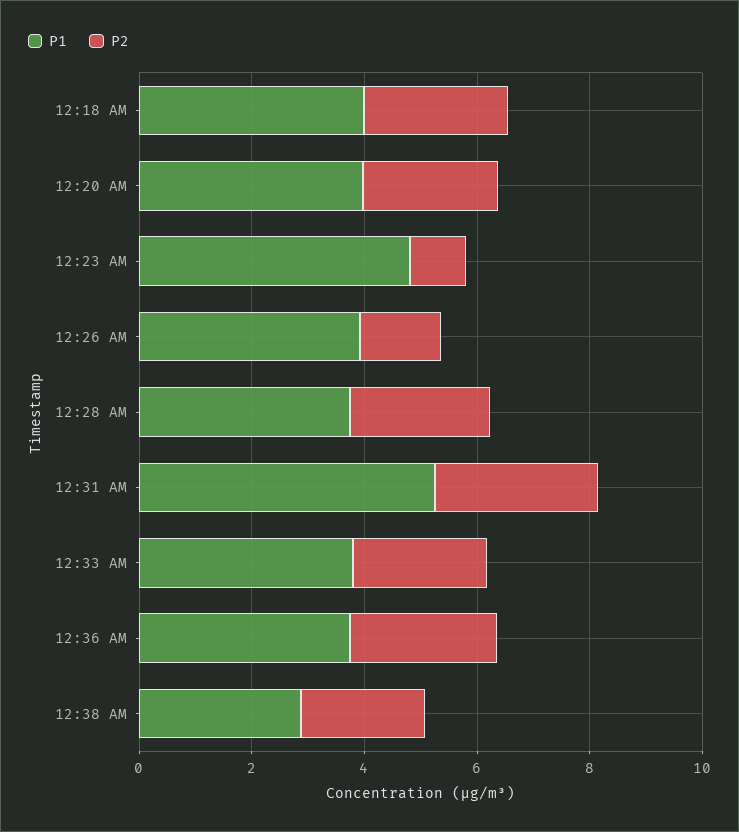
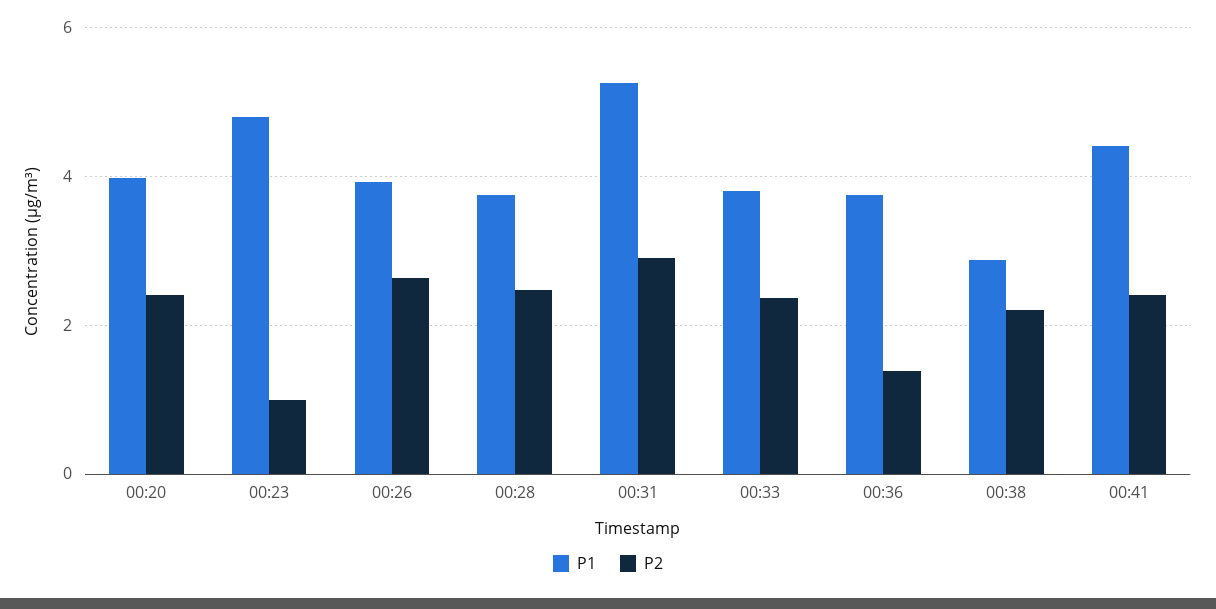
P1, 12:18 AM: 4 -> none
P2, 12:18 AM: 2.5 -> none
P2, 12:26 AM: 1.5 -> 2.6
P2, 12:36 AM: 2.5 -> 1.4
P1, 00:41: none -> 4.4
P2, 00:41: none -> 2.4

